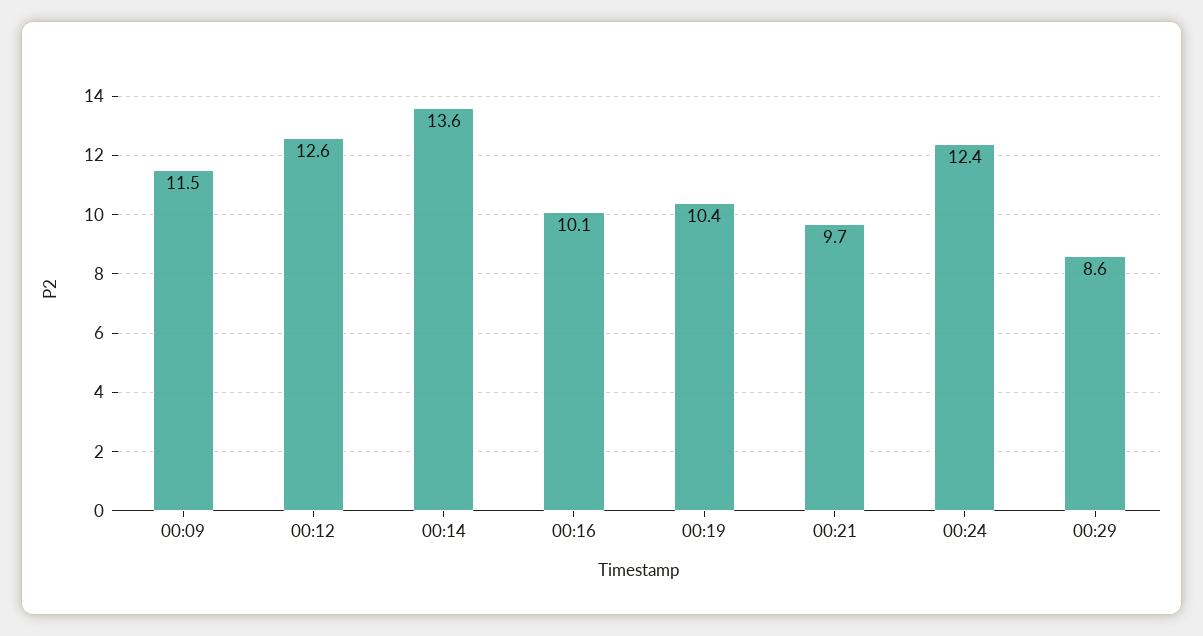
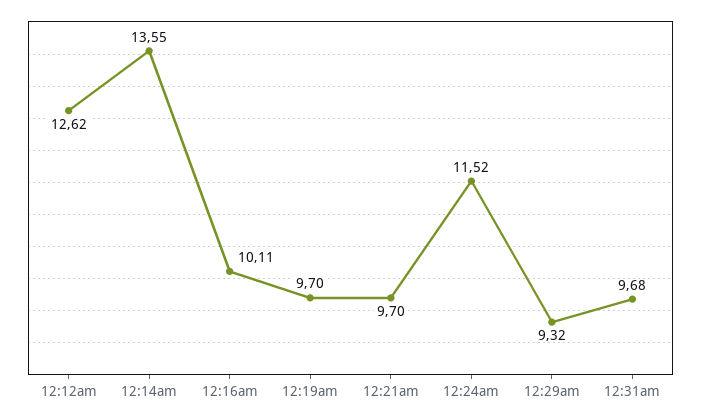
00:09: 11.5 -> none
00:19: 10.4 -> 9.7
00:24: 12.4 -> 11.52
00:29: 8.6 -> 9.32
12:31am: none -> 9.68

